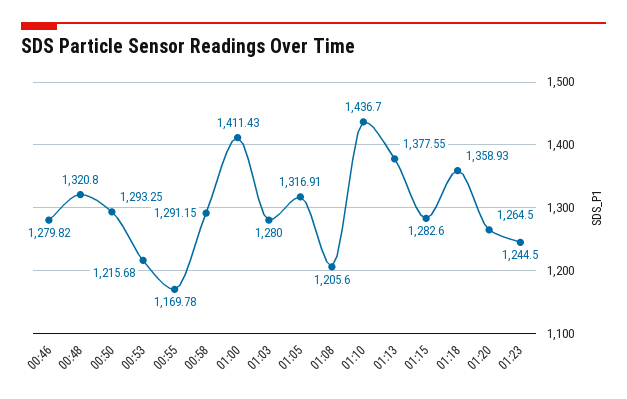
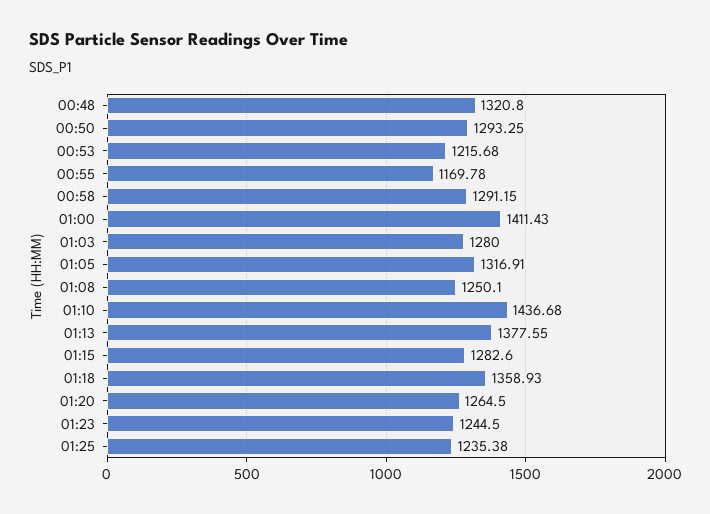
00:46: 1279.82 -> none
01:08: 1205.6 -> 1250.1
01:10: 1436.7 -> 1436.68
01:25: none -> 1235.38

